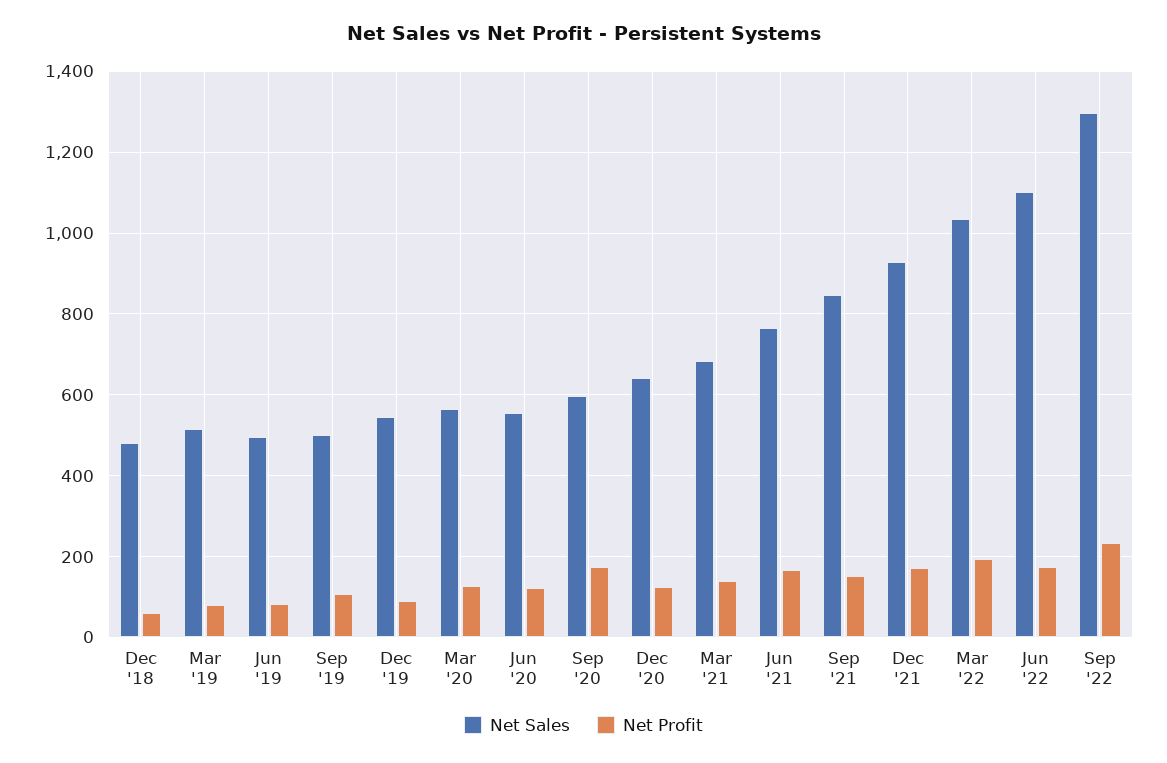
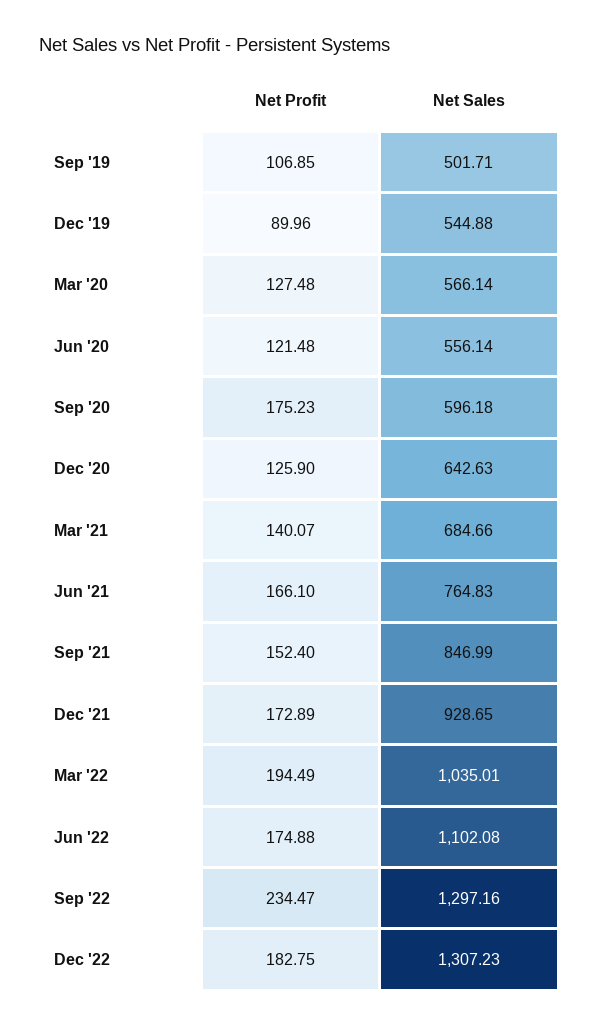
Net Sales, Dec '18: 480 -> none
Net Profit, Dec '18: 60 -> none
Net Sales, Mar '19: 520 -> none
Net Profit, Mar '19: 80 -> none
Net Sales, Jun '19: 500 -> none
Net Profit, Jun '19: 80 -> none
Net Profit, Dec '22: none -> 182.75
Net Sales, Dec '22: none -> 1307.23

